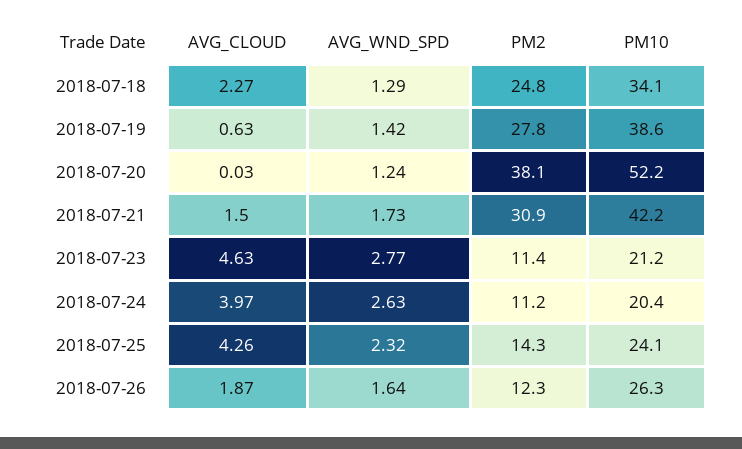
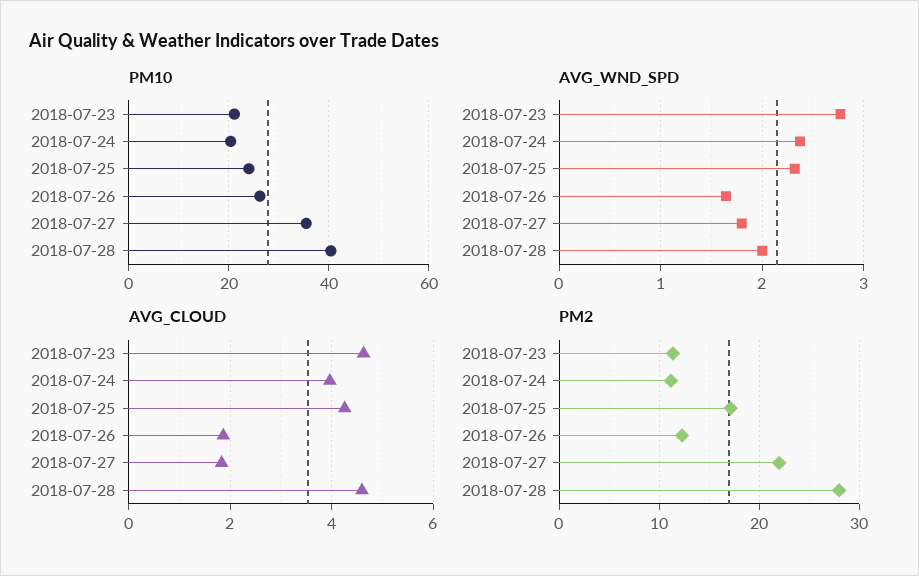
AVG_CLOUD, 2018-07-18: 2.27 -> none
AVG_WND_SPD, 2018-07-18: 1.29 -> none
PM2, 2018-07-18: 24.8 -> none
PM10, 2018-07-18: 34.1 -> none
AVG_CLOUD, 2018-07-19: 0.63 -> none
AVG_WND_SPD, 2018-07-19: 1.42 -> none
PM2, 2018-07-19: 27.8 -> none
PM10, 2018-07-19: 38.6 -> none
AVG_CLOUD, 2018-07-20: 0.03 -> none
AVG_WND_SPD, 2018-07-20: 1.24 -> none
PM2, 2018-07-20: 38.1 -> none
PM10, 2018-07-20: 52.2 -> none
AVG_CLOUD, 2018-07-21: 1.5 -> none
AVG_WND_SPD, 2018-07-21: 1.73 -> none
PM2, 2018-07-21: 30.9 -> none
PM10, 2018-07-21: 42.2 -> none
AVG_WND_SPD, 2018-07-24: 2.63 -> 2.4
PM2, 2018-07-25: 14.3 -> 17
PM10, 2018-07-27: none -> 36
PM10, 2018-07-28: none -> 40
AVG_WND_SPD, 2018-07-27: none -> 1.8
AVG_WND_SPD, 2018-07-28: none -> 2
AVG_CLOUD, 2018-07-27: none -> 1.8
AVG_CLOUD, 2018-07-28: none -> 4.6
PM2, 2018-07-27: none -> 22
PM2, 2018-07-28: none -> 28

